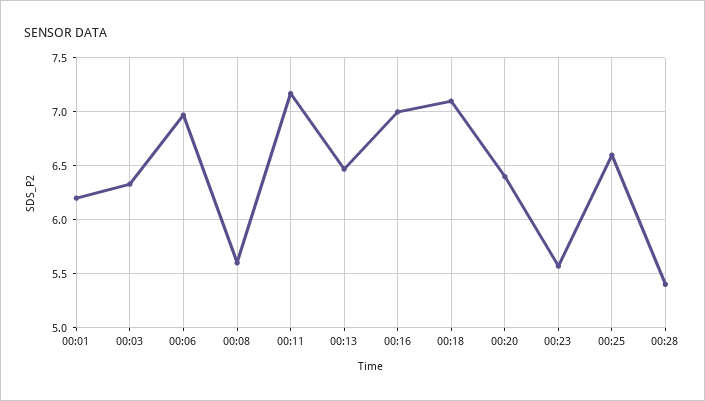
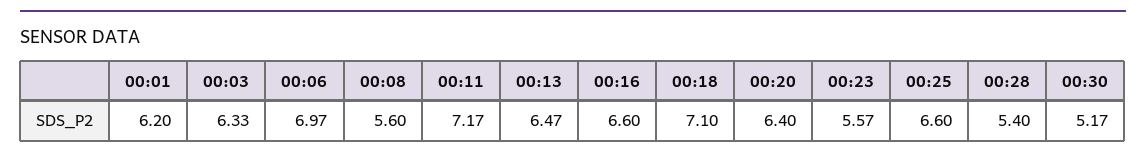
00:16: 7 -> 6.6
00:30: none -> 5.17

